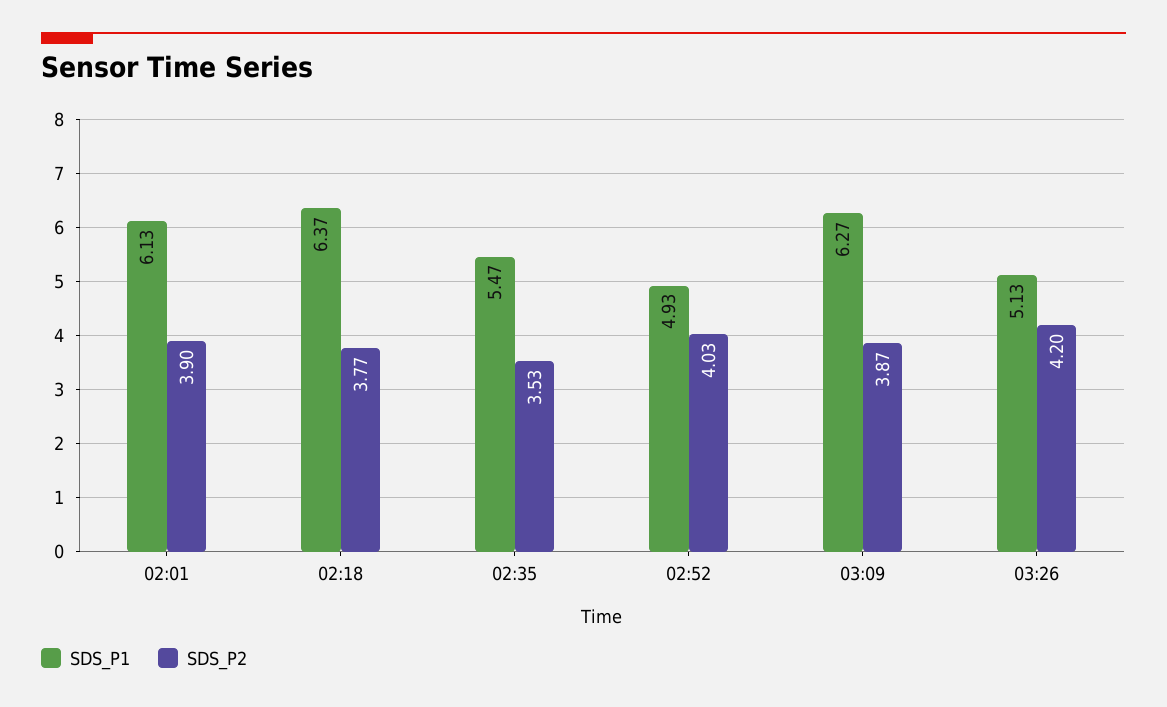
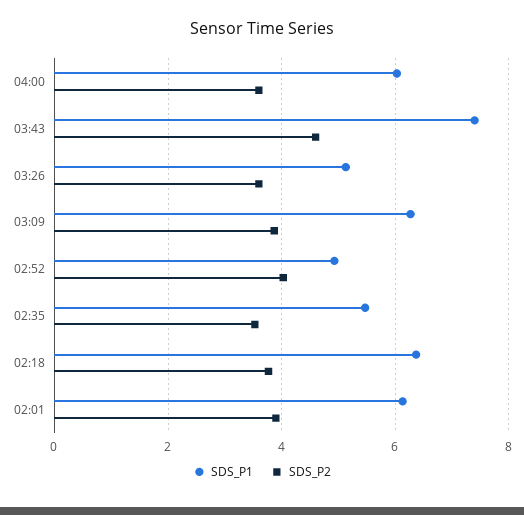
SDS_P2, 03:26: 4.2 -> 3.6
SDS_P1, 04:00: none -> 6
SDS_P2, 04:00: none -> 3.6
SDS_P1, 03:43: none -> 7.4
SDS_P2, 03:43: none -> 4.6

